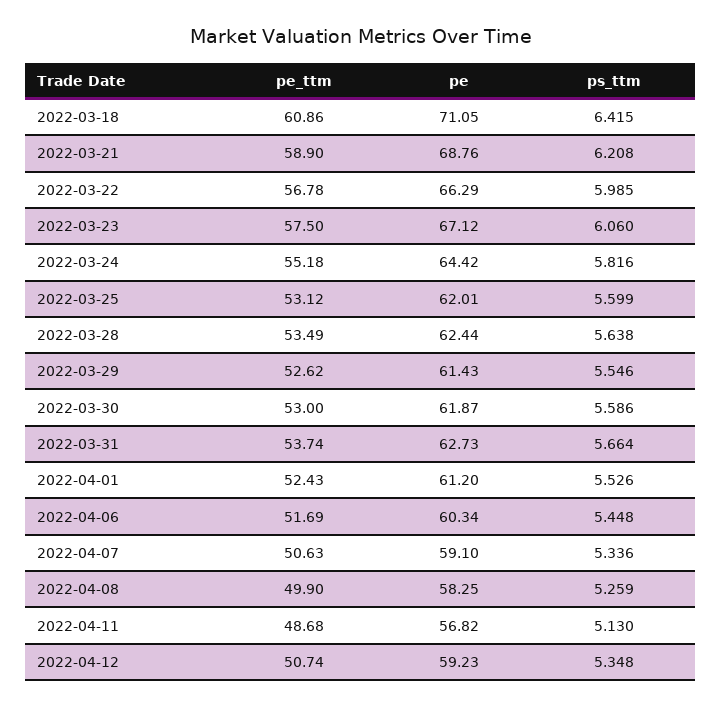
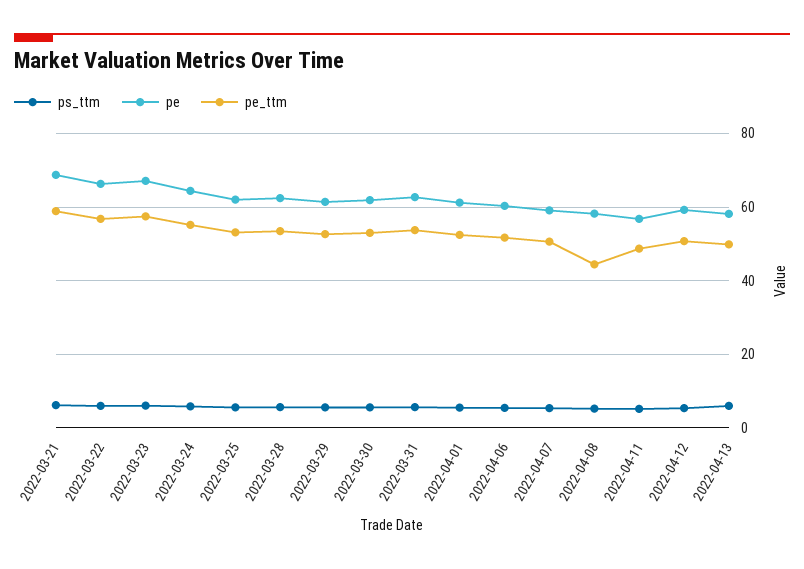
pe_ttm, 2022-03-18: 60.86 -> none
pe, 2022-03-18: 71.05 -> none
ps_ttm, 2022-03-18: 6.415 -> none
pe_ttm, 2022-04-08: 49.9 -> 44
ps_ttm, 2022-04-13: none -> 6
pe, 2022-04-13: none -> 58
pe_ttm, 2022-04-13: none -> 50

